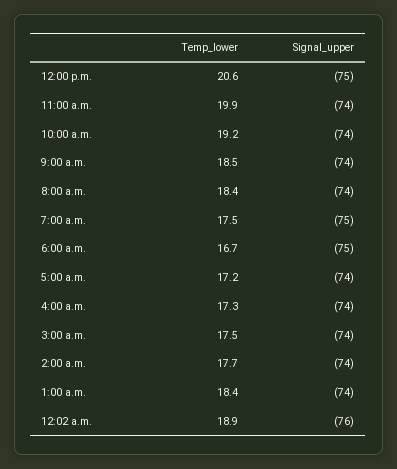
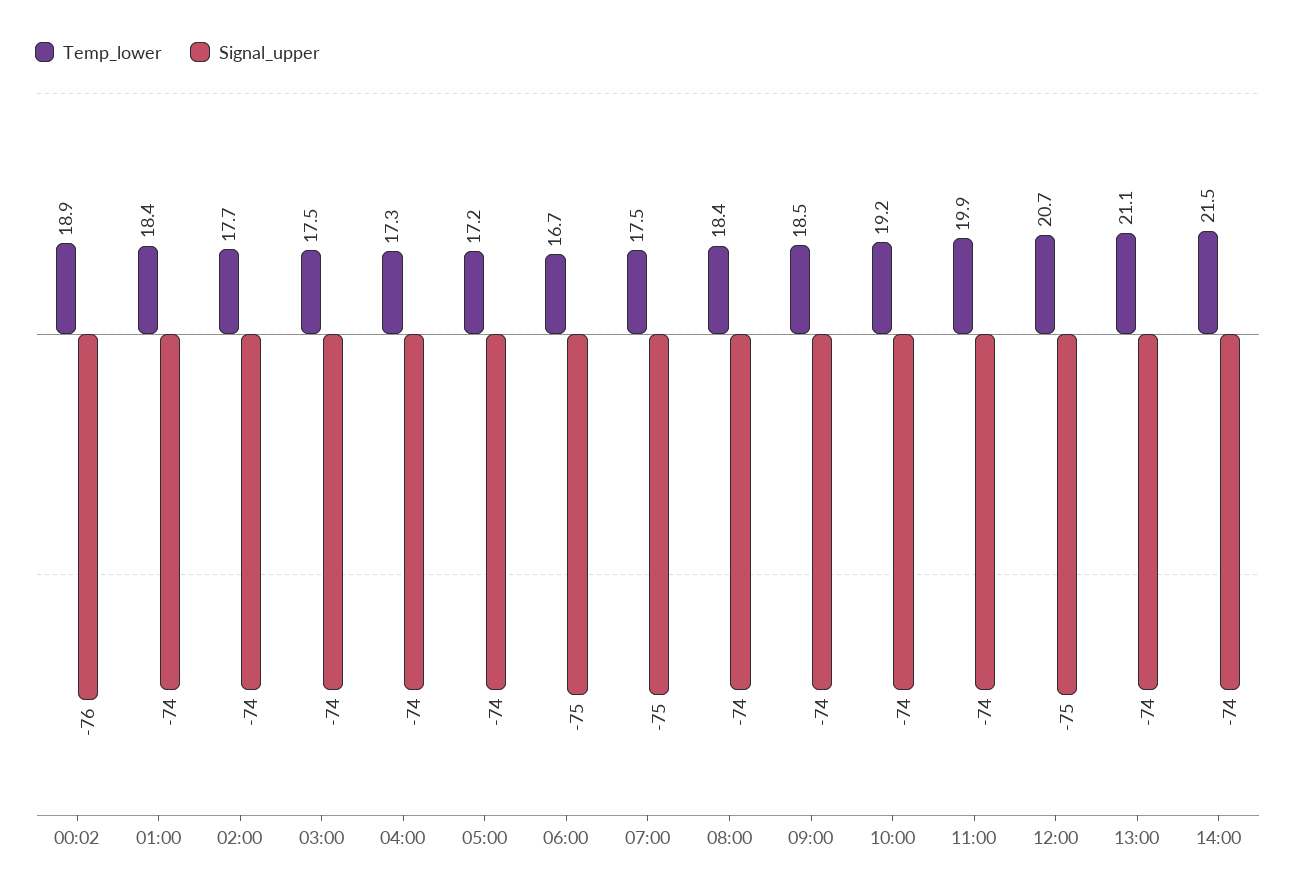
Temp_lower, 12:00 p.m.: 20.6 -> 20.7
Temp_lower, 13:00: none -> 21.1
Signal_upper, 13:00: none -> -74
Temp_lower, 14:00: none -> 21.5
Signal_upper, 14:00: none -> -74

